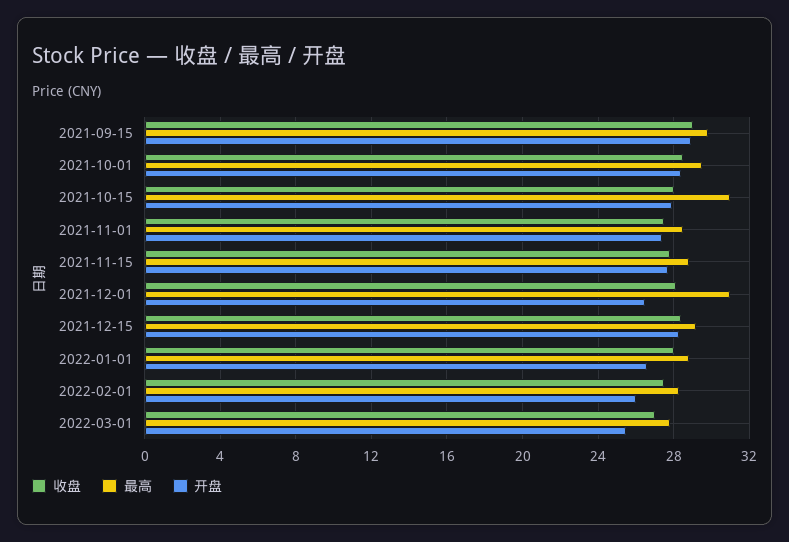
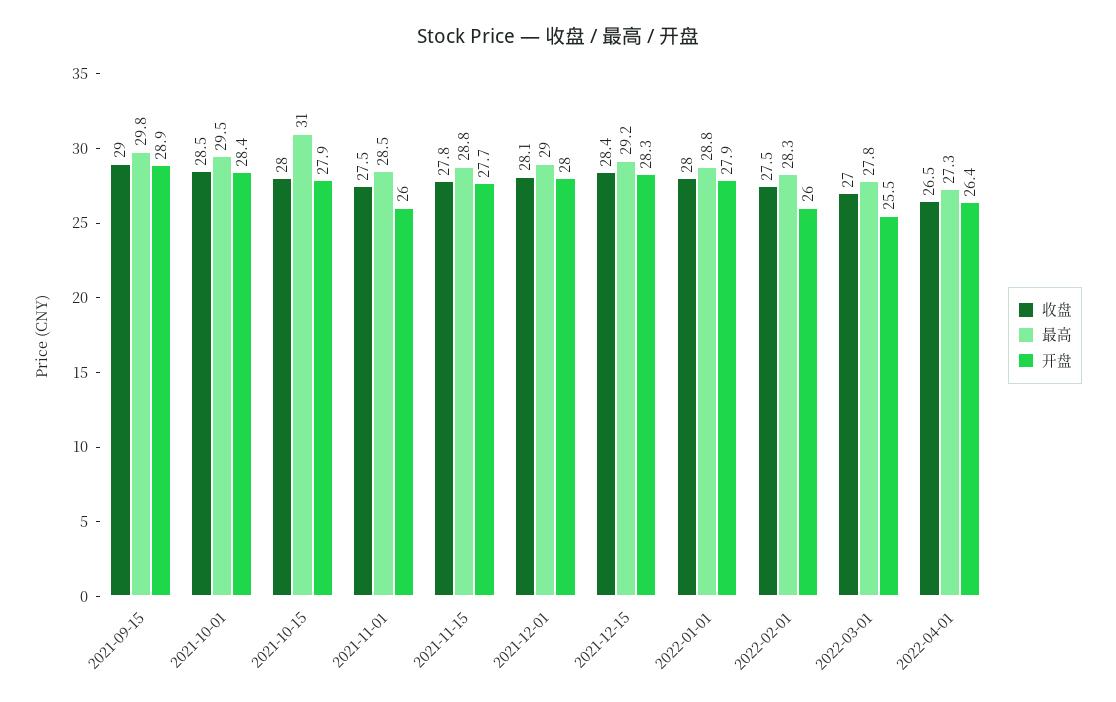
开盘, 2021-11-01: 27.5 -> 26
最高, 2021-12-01: 31 -> 29
开盘, 2021-12-01: 26.5 -> 28
开盘, 2022-01-01: 26.5 -> 27.9
收盘, 2022-04-01: none -> 26.5
最高, 2022-04-01: none -> 27.3
开盘, 2022-04-01: none -> 26.4

